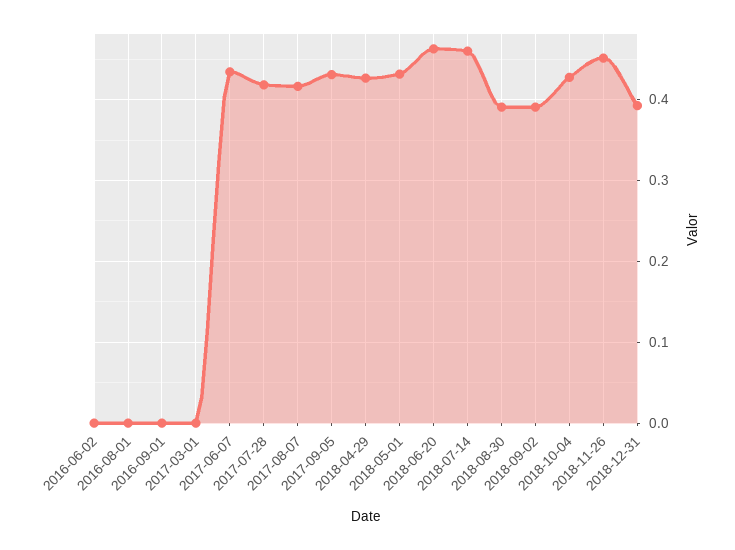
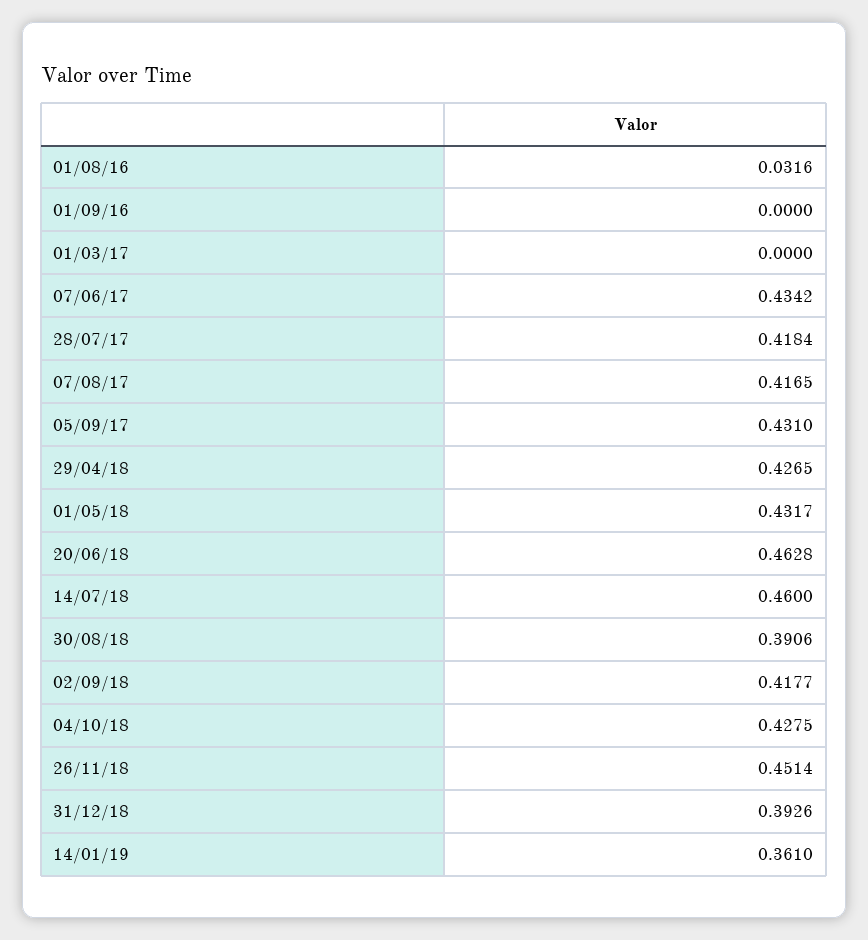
2016-06-02: 0 -> none
2016-08-01: 0 -> 0.0316
2018-09-02: 0.39 -> 0.4177
14/01/19: none -> 0.361

